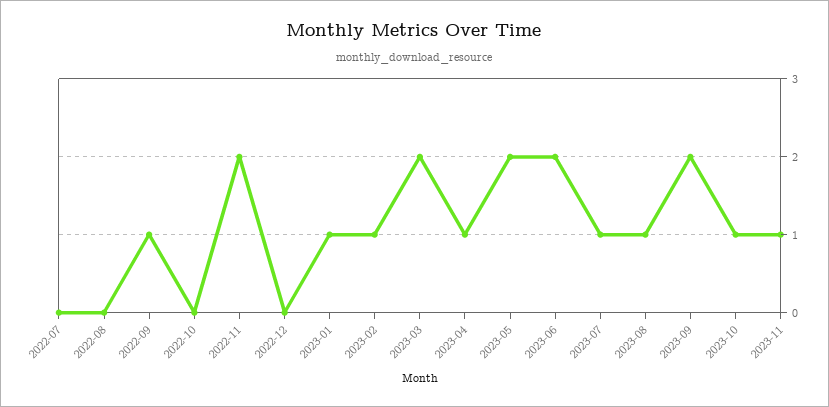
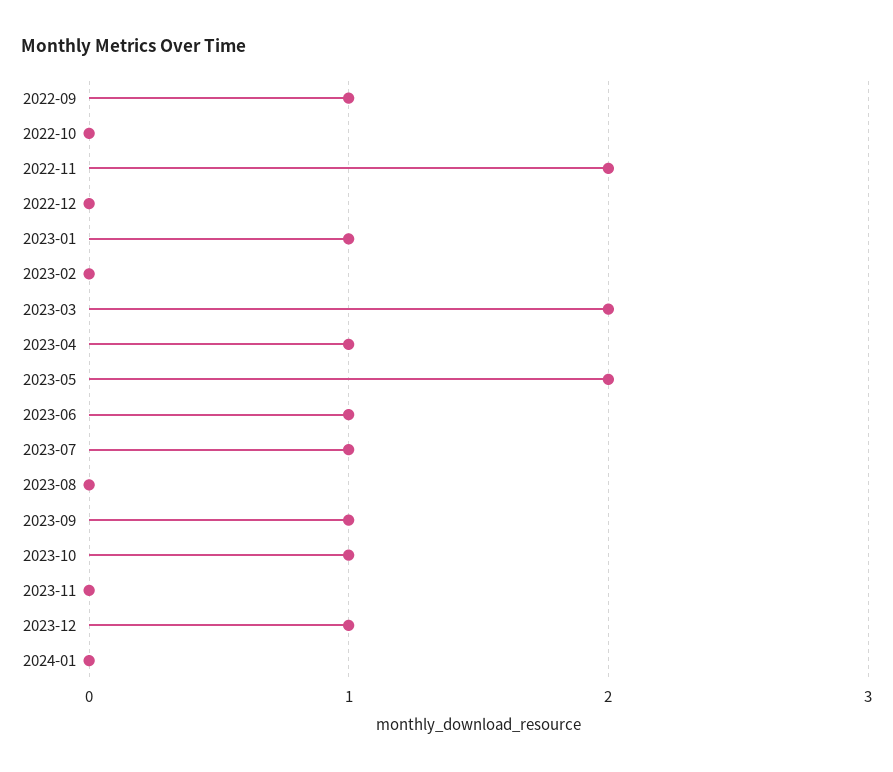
2022-07: 0 -> none
2022-08: 0 -> none
2023-02: 1 -> 0
2023-06: 2 -> 1
2023-08: 1 -> 0
2023-09: 2 -> 1
2023-11: 1 -> 0
2023-12: none -> 1
2024-01: none -> 0

